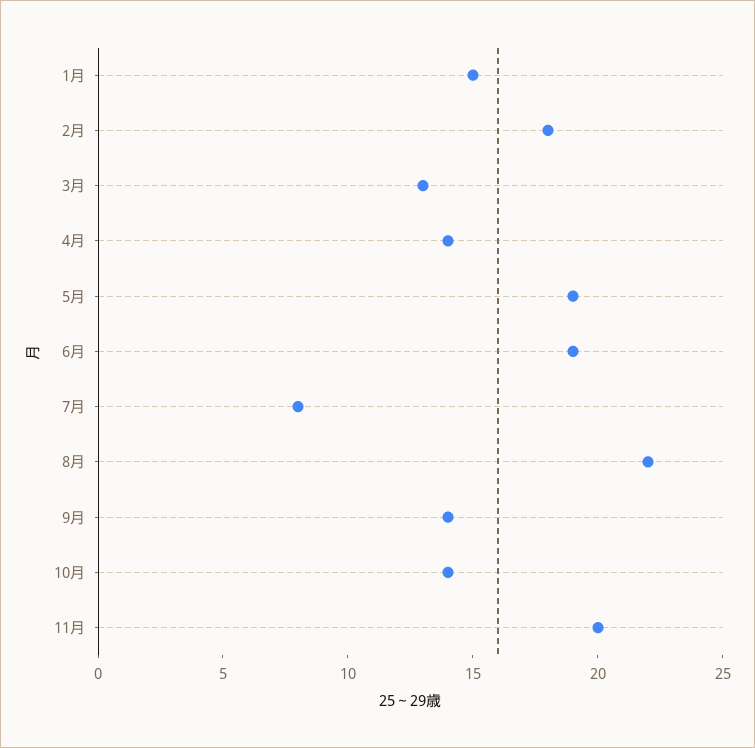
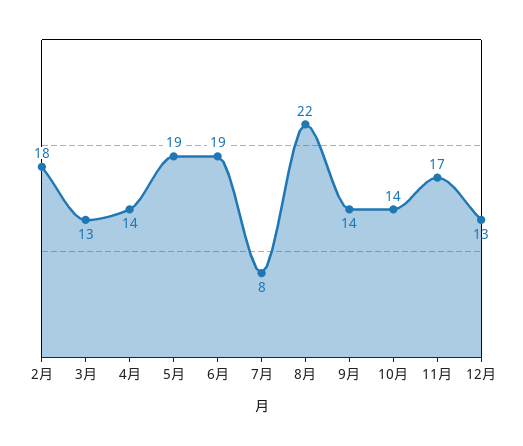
1月: 15 -> none
11月: 20 -> 17
12月: none -> 13

